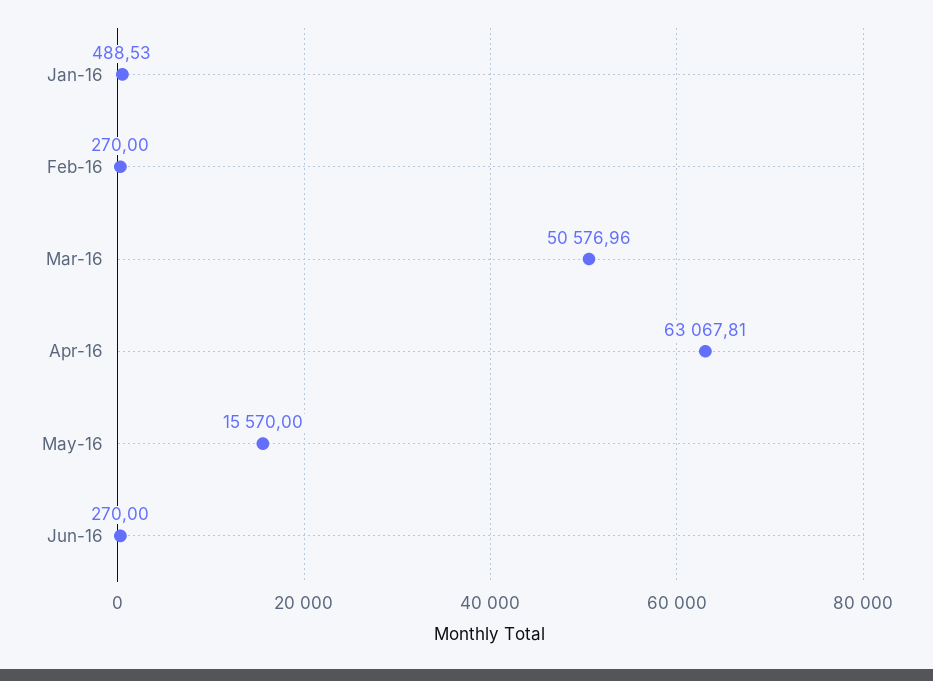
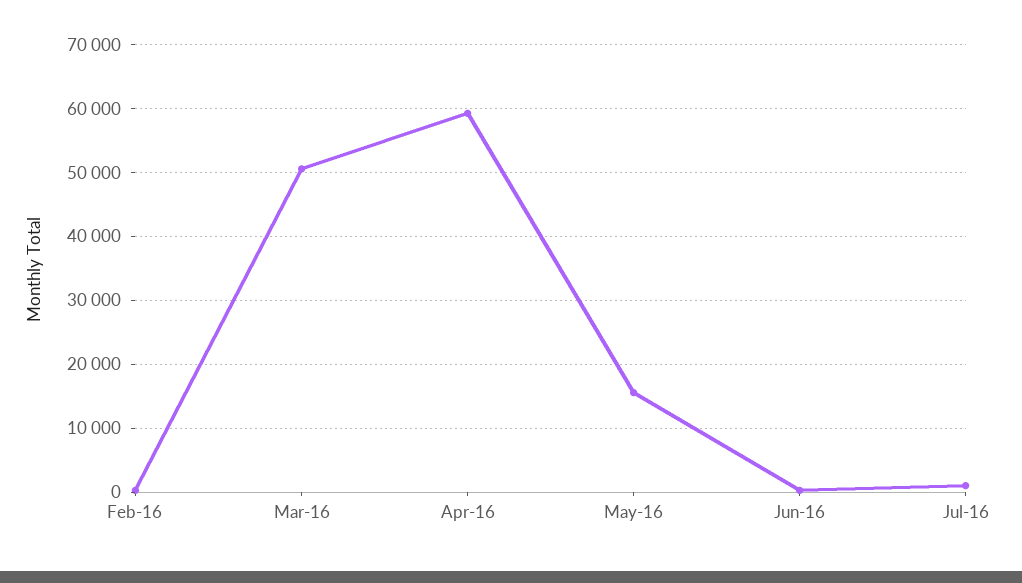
Jan-16: 488.53 -> none
Apr-16: 63067.81 -> 59000
Jul-16: none -> 1000

